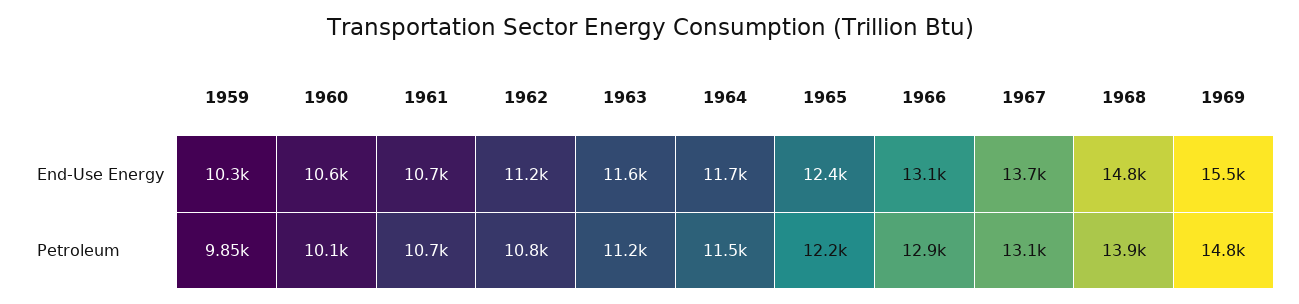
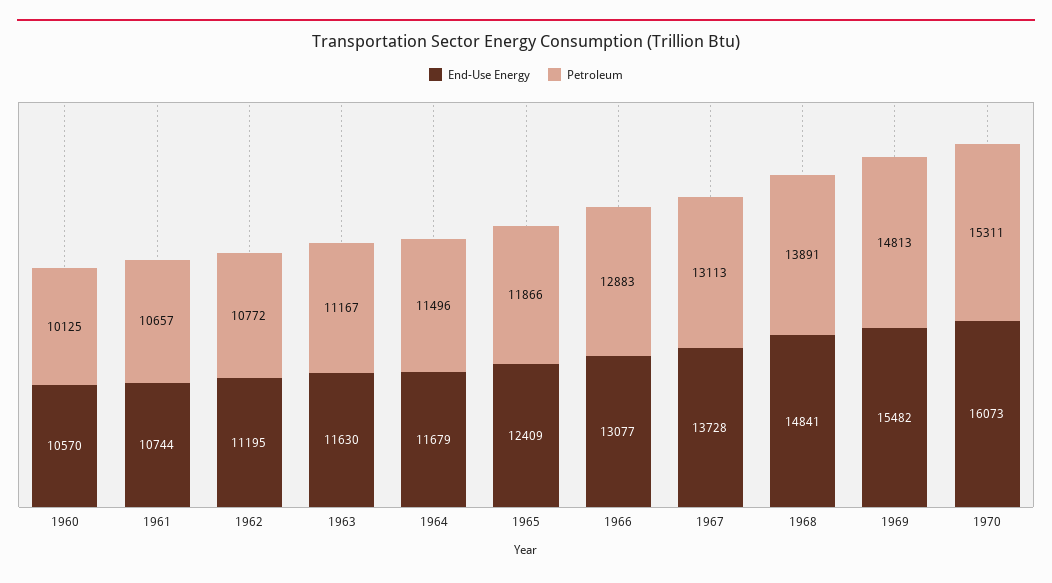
End-Use Energy, 1959: 10300 -> none
Petroleum, 1959: 9850 -> none
Petroleum, 1965: 12200 -> 11866
End-Use Energy, 1970: none -> 16073
Petroleum, 1970: none -> 15311

